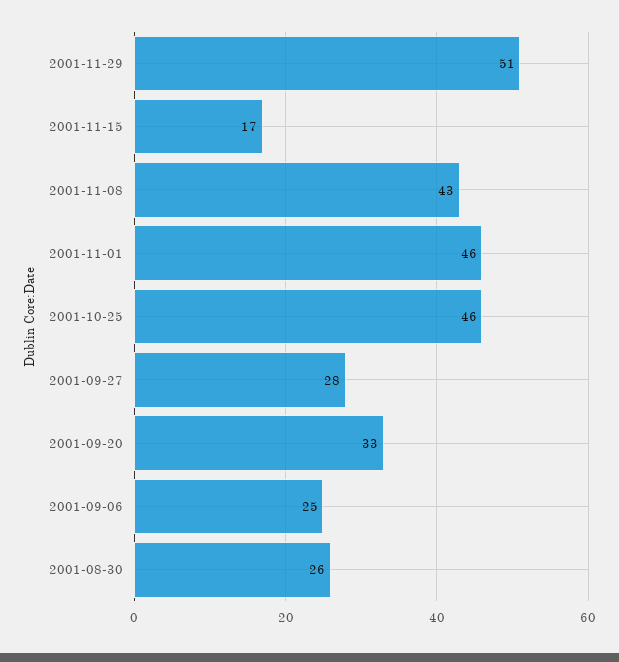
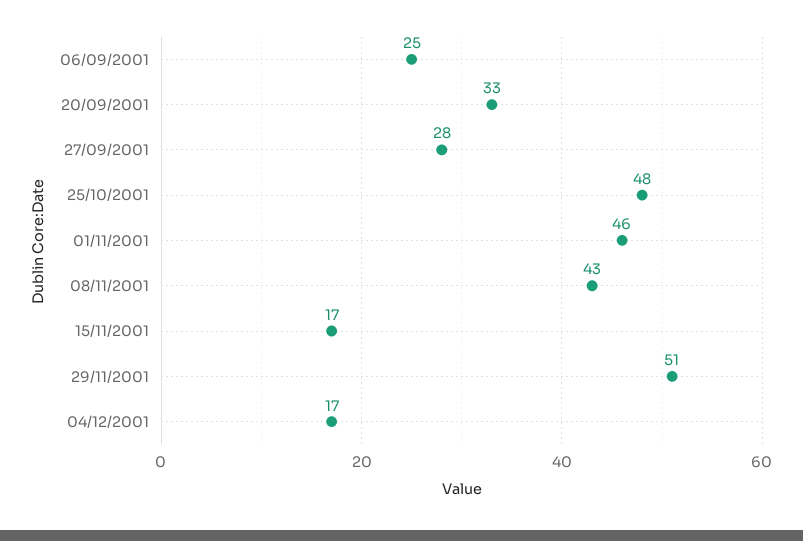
2001-10-25: 46 -> 48
2001-08-30: 26 -> none
04/12/2001: none -> 17

